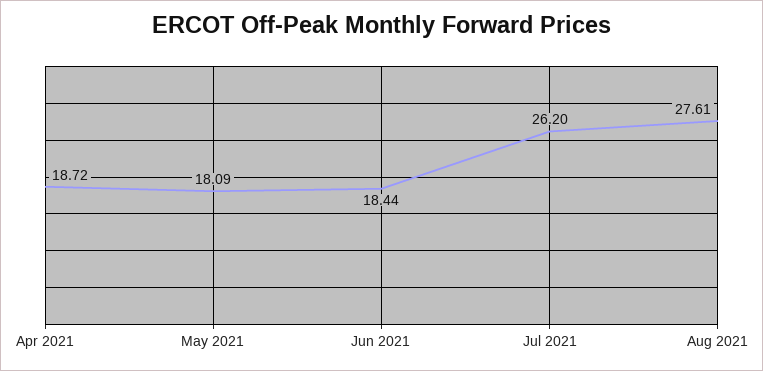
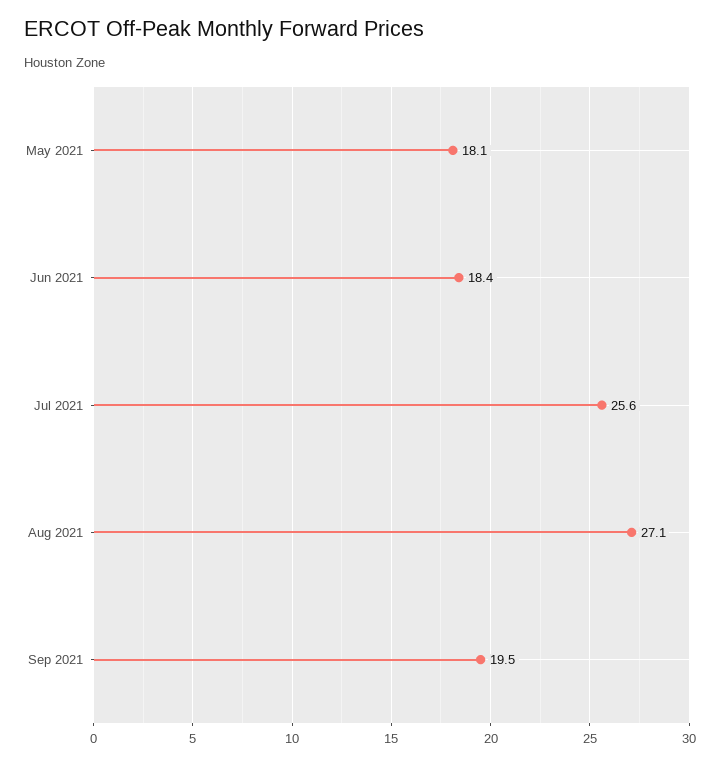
Apr 2021: 18.72 -> none
Jul 2021: 26.2 -> 25.6
Aug 2021: 27.61 -> 27.1
Sep 2021: none -> 19.5

